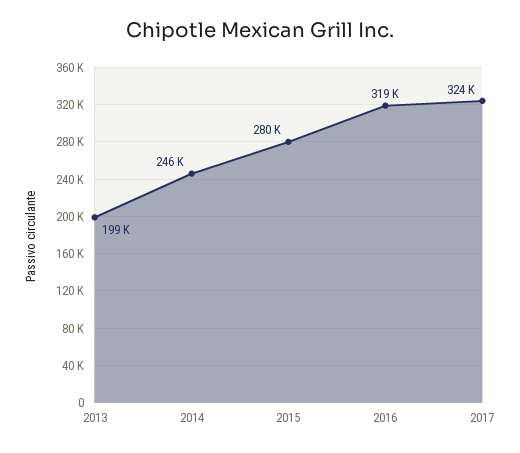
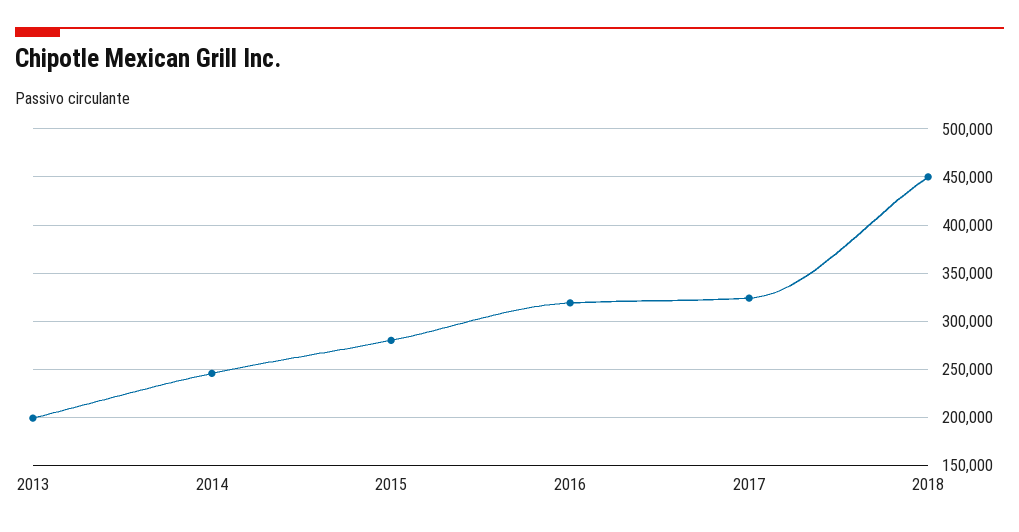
2018: none -> 450000

